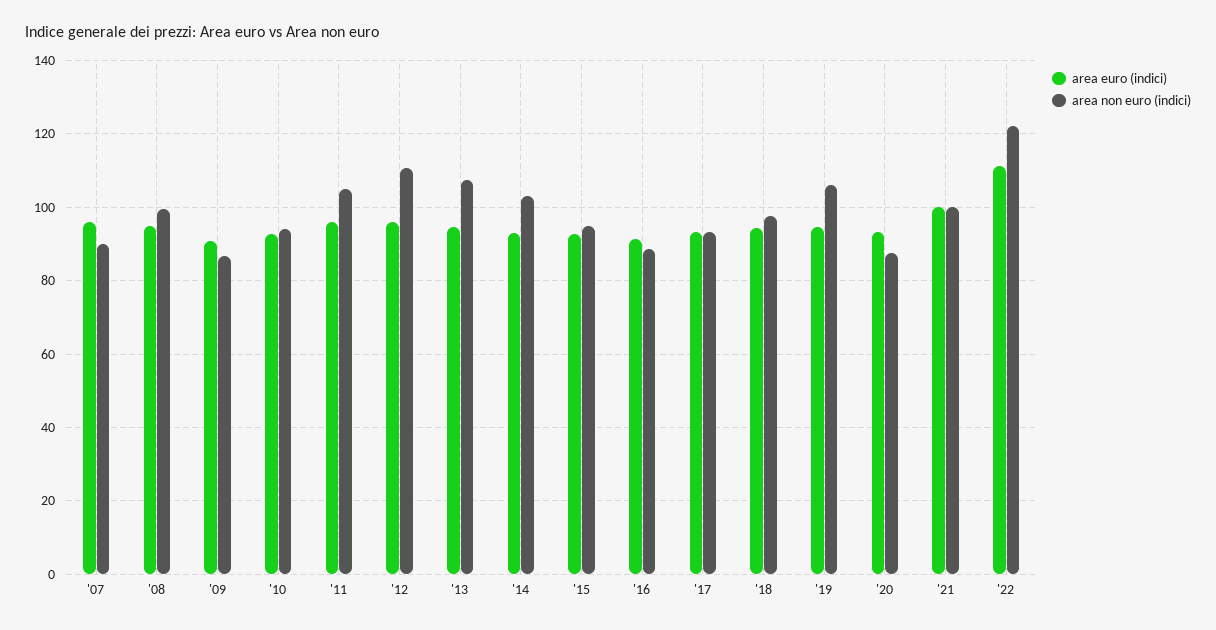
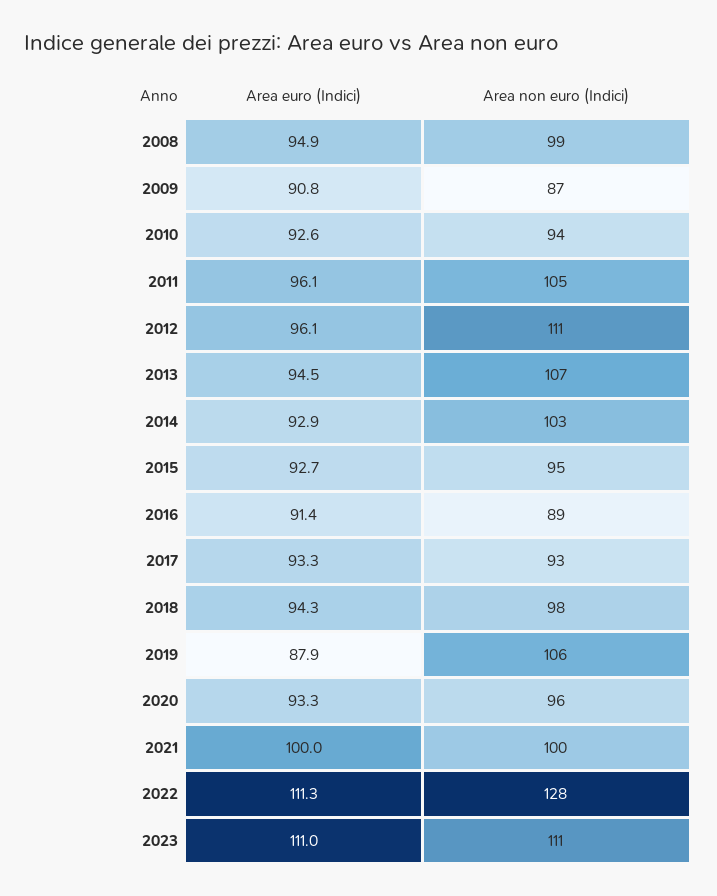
area euro (indici), '07: 96 -> none
area non euro (indici), '07: 90 -> none
area euro (indici), '19: 94 -> 87.9
area non euro (indici), '20: 88 -> 96
area non euro (indici), '22: 122 -> 128
area euro (indici), 2023: none -> 111
area non euro (indici), 2023: none -> 111

